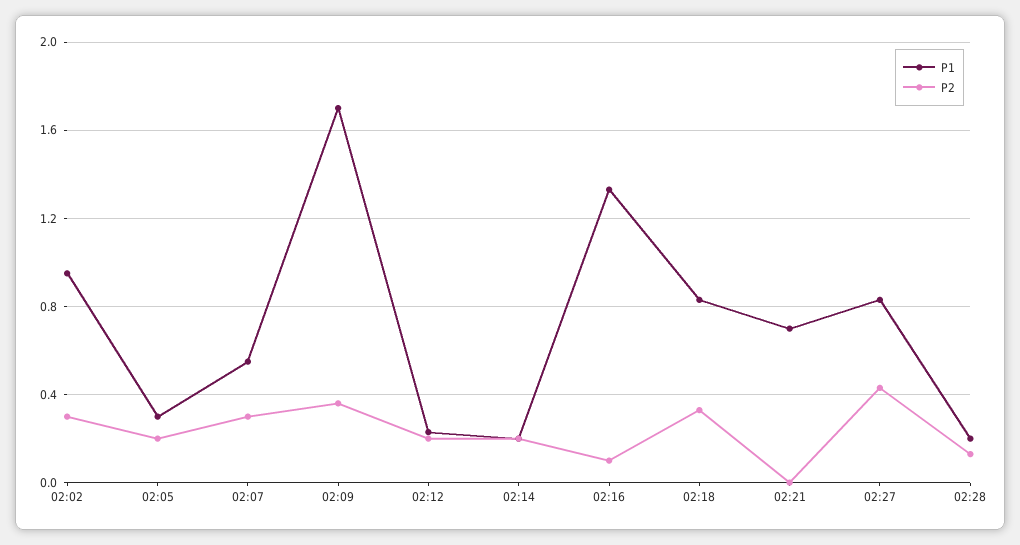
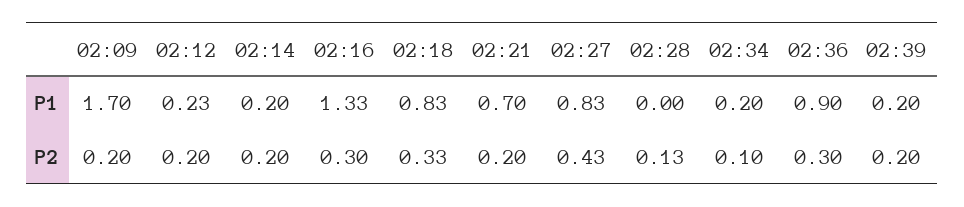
P1, 02:02: 0.95 -> none
P2, 02:02: 0.3 -> none
P1, 02:05: 0.3 -> none
P2, 02:05: 0.2 -> none
P1, 02:07: 0.55 -> none
P2, 02:07: 0.3 -> none
P2, 02:09: 0.35 -> 0.2
P2, 02:16: 0.1 -> 0.3
P2, 02:21: 0 -> 0.2
P1, 02:28: 0.2 -> 0
P1, 02:34: none -> 0.2
P1, 02:36: none -> 0.9
P1, 02:39: none -> 0.2
P2, 02:34: none -> 0.1
P2, 02:36: none -> 0.3
P2, 02:39: none -> 0.2

